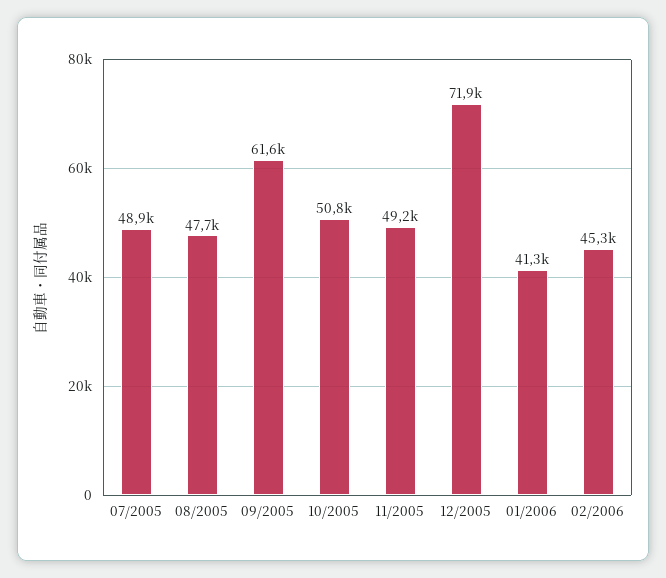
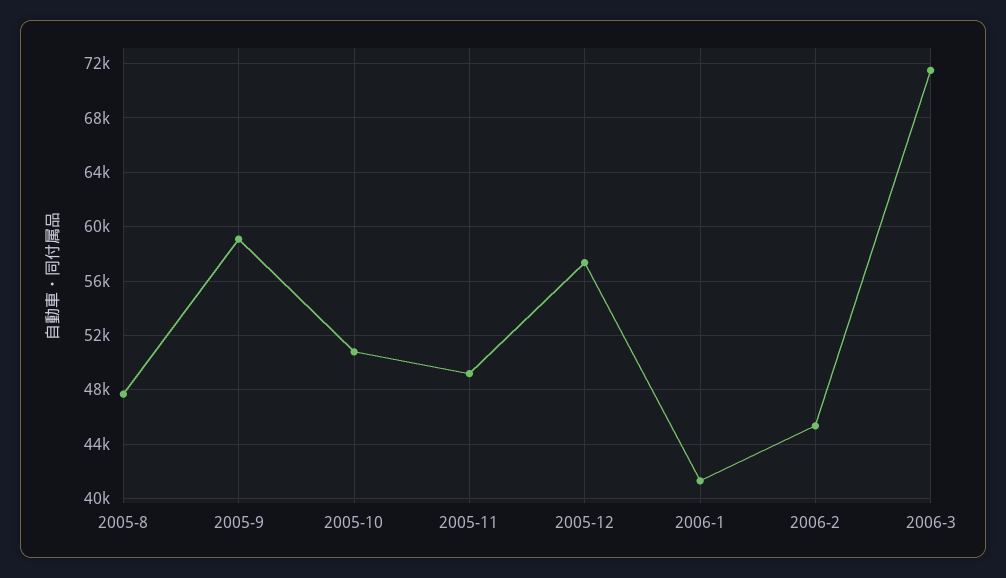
07/2005: 48900 -> none
09/2005: 61600 -> 59000
12/2005: 71900 -> 57500
2006-3: none -> 71500

